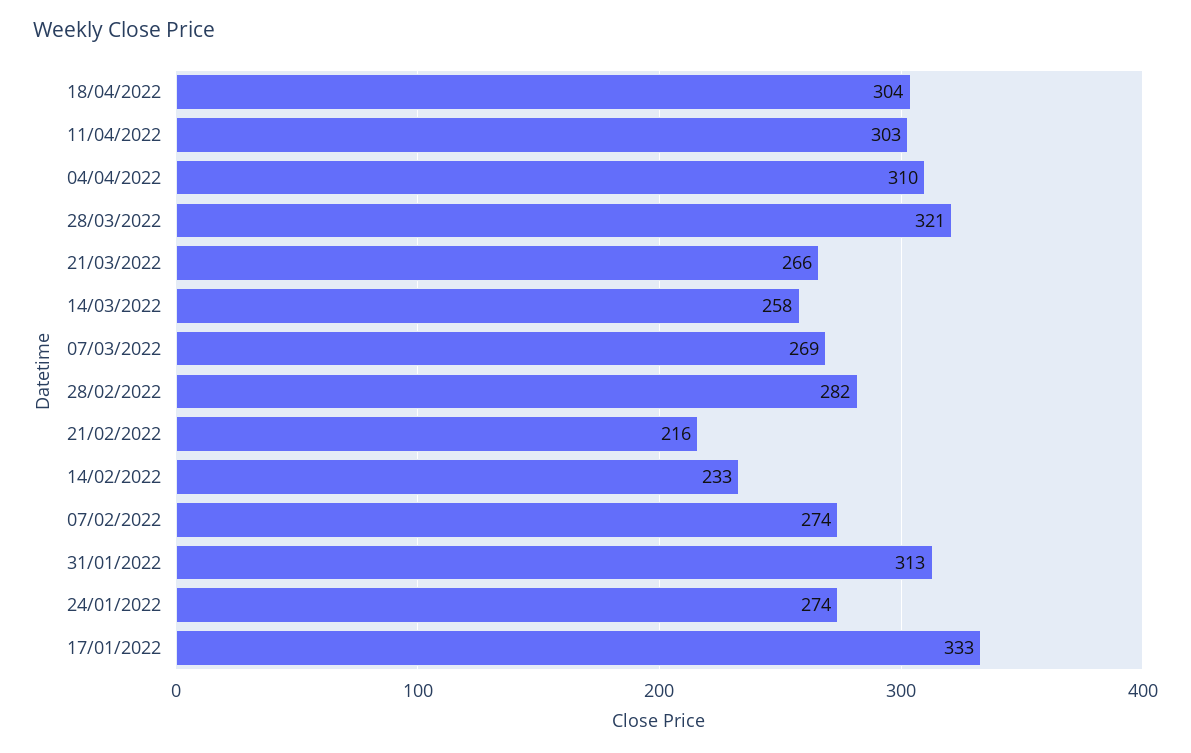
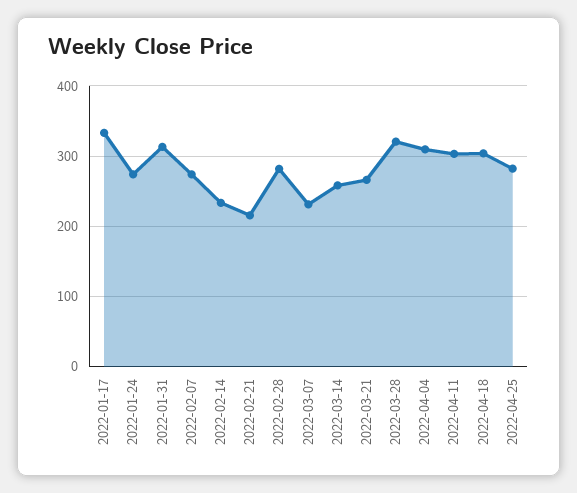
07/03/2022: 269 -> 230
2022-04-25: none -> 280

